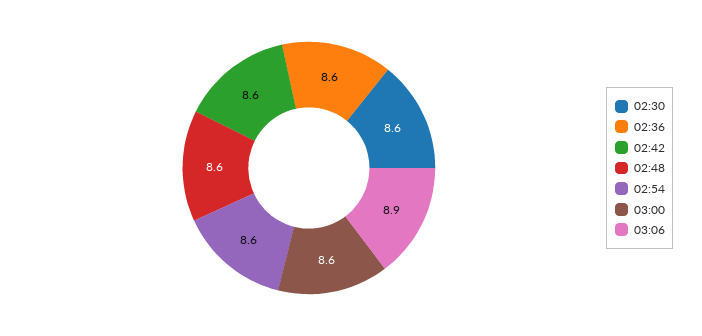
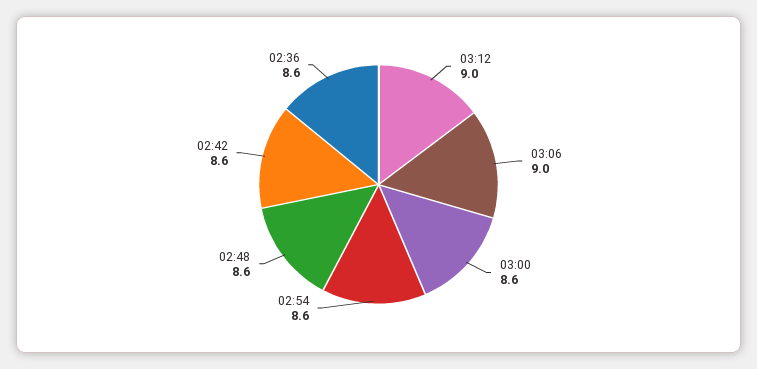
02:30: 8.6 -> none
03:06: 8.9 -> 9
03:12: none -> 9

